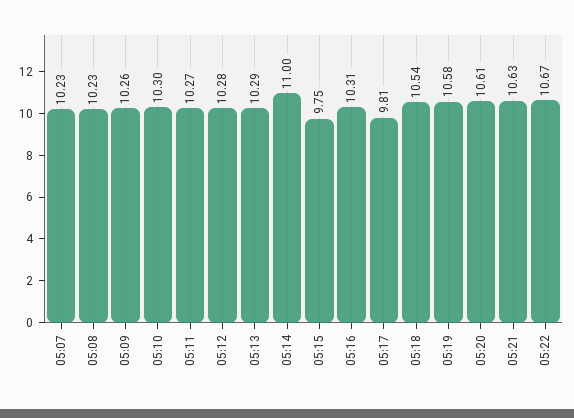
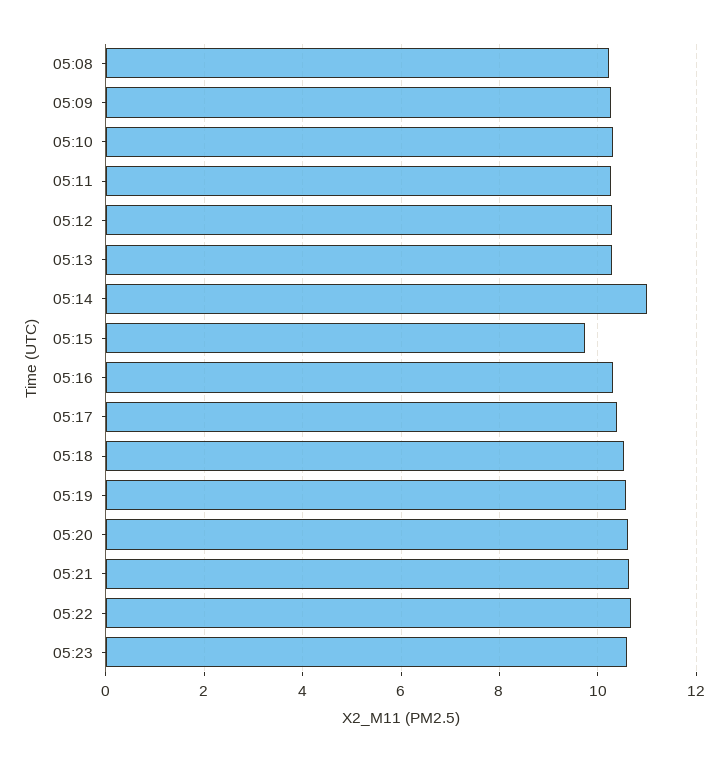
05:07: 10.23 -> none
05:17: 9.81 -> 10.4
05:23: none -> 10.6

